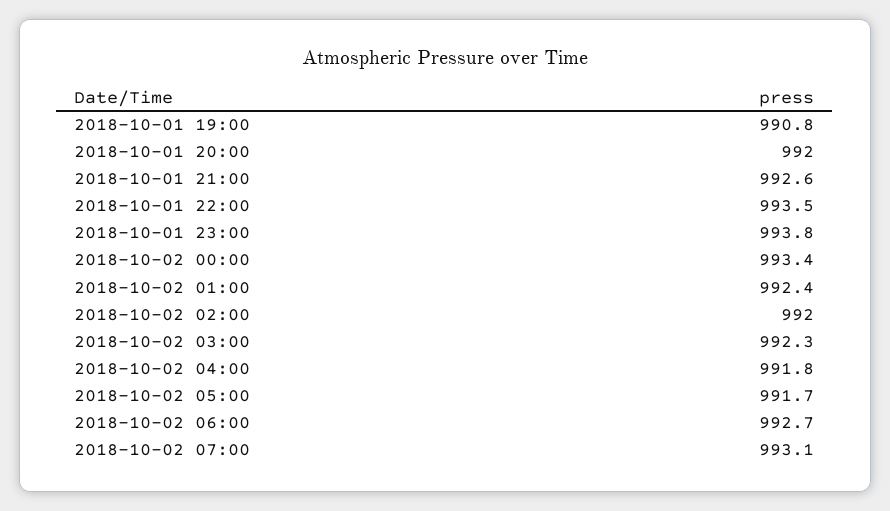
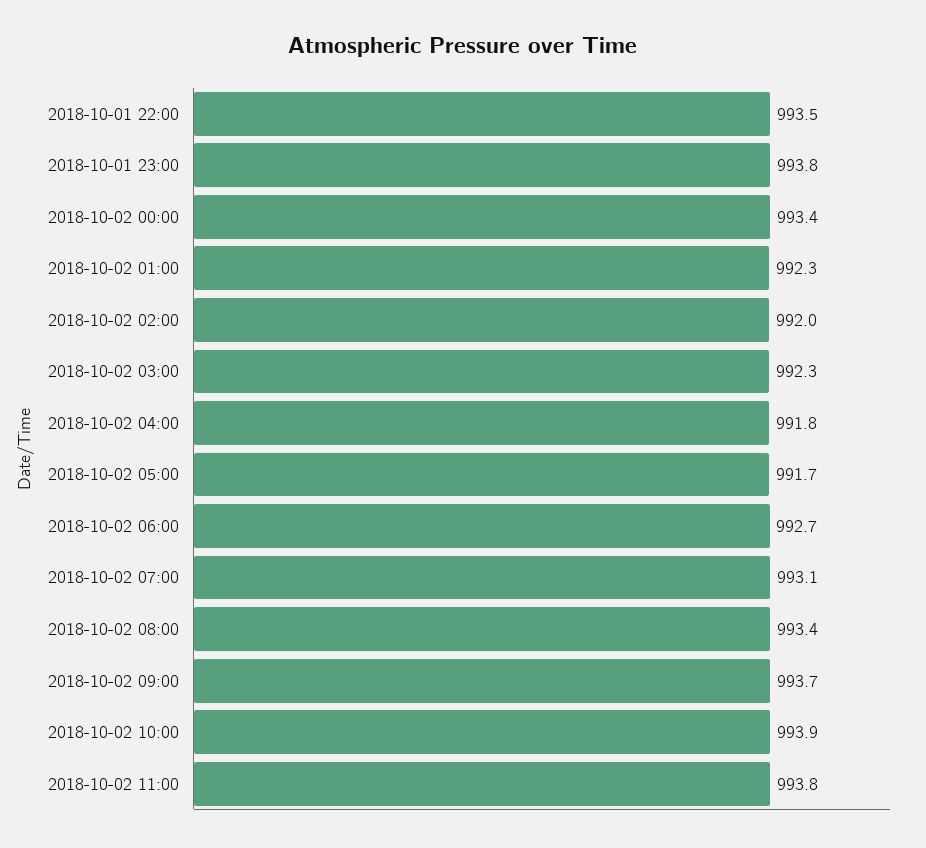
2018-10-01 19:00: 990.8 -> none
2018-10-01 20:00: 992 -> none
2018-10-01 21:00: 992.6 -> none
2018-10-02 01:00: 992.4 -> 992.3
2018-10-02 08:00: none -> 993.4
2018-10-02 09:00: none -> 993.7
2018-10-02 10:00: none -> 993.9
2018-10-02 11:00: none -> 993.8

